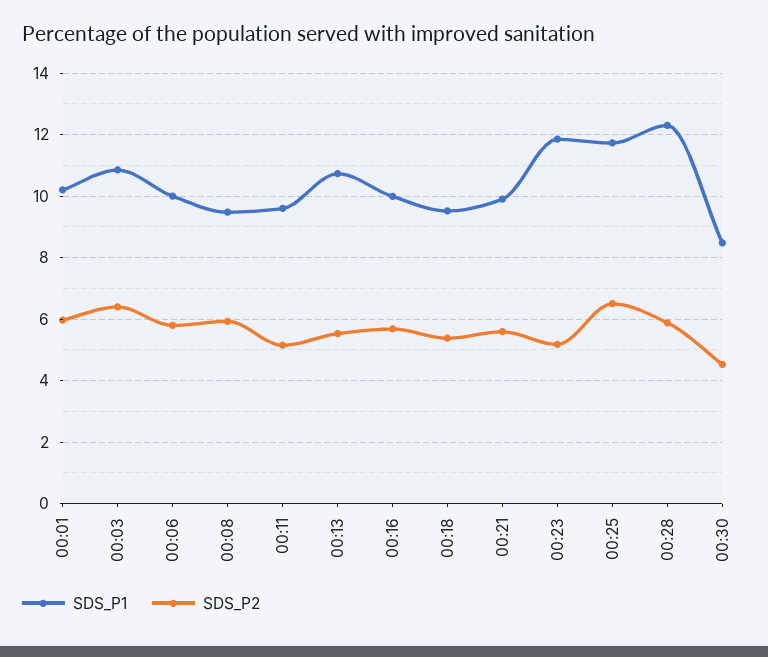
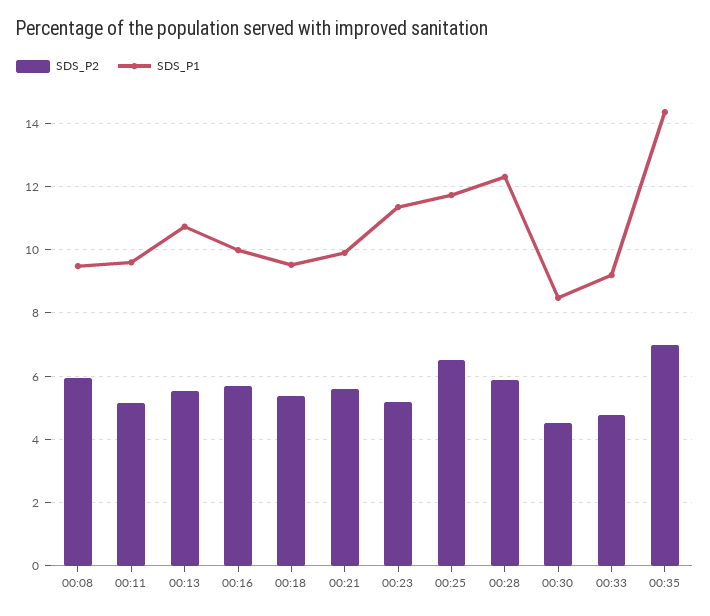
SDS_P1, 00:01: 10.2 -> none
SDS_P2, 00:01: 6 -> none
SDS_P1, 00:03: 10.8 -> none
SDS_P2, 00:03: 6.4 -> none
SDS_P1, 00:06: 10 -> none
SDS_P2, 00:06: 5.8 -> none
SDS_P1, 00:23: 11.8 -> 11.4
SDS_P2, 00:33: none -> 4.8
SDS_P1, 00:33: none -> 9.2
SDS_P2, 00:35: none -> 7
SDS_P1, 00:35: none -> 14.4

